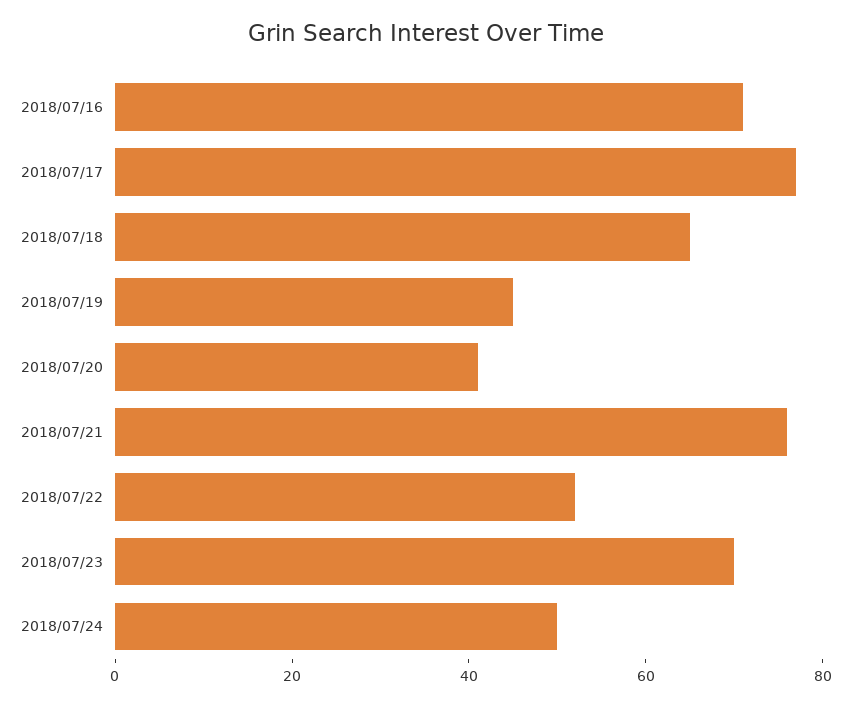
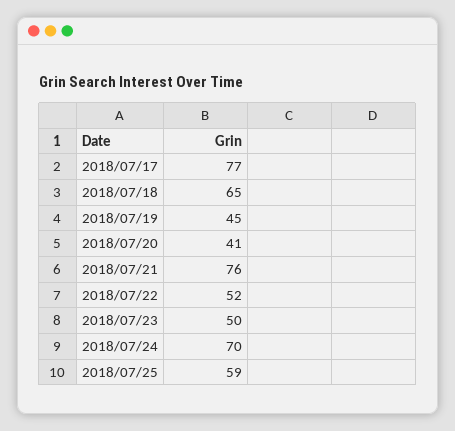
2018/07/16: 70 -> none
2018/07/23: 70 -> 50
2018/07/24: 50 -> 70
2018/07/25: none -> 59

